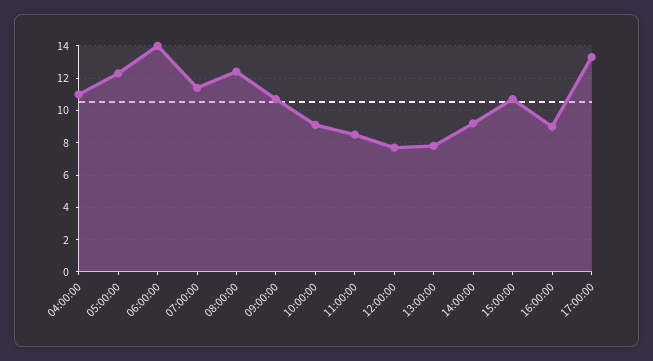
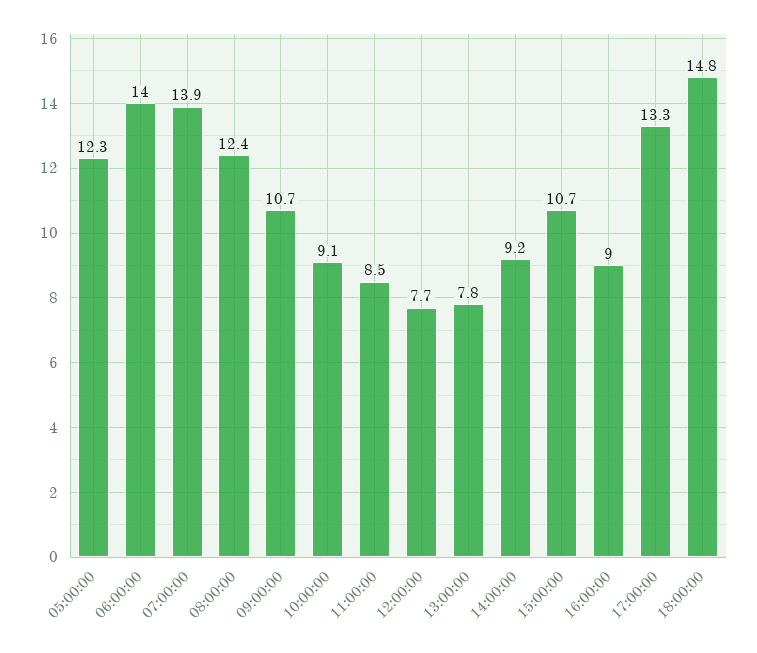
04:00:00: 11 -> none
07:00:00: 11.5 -> 13.9
18:00:00: none -> 14.8

